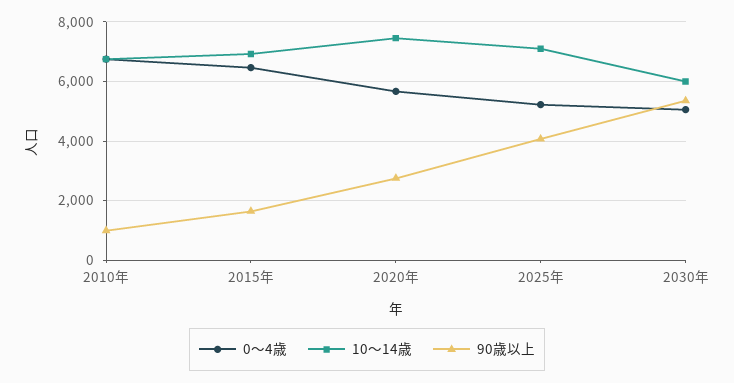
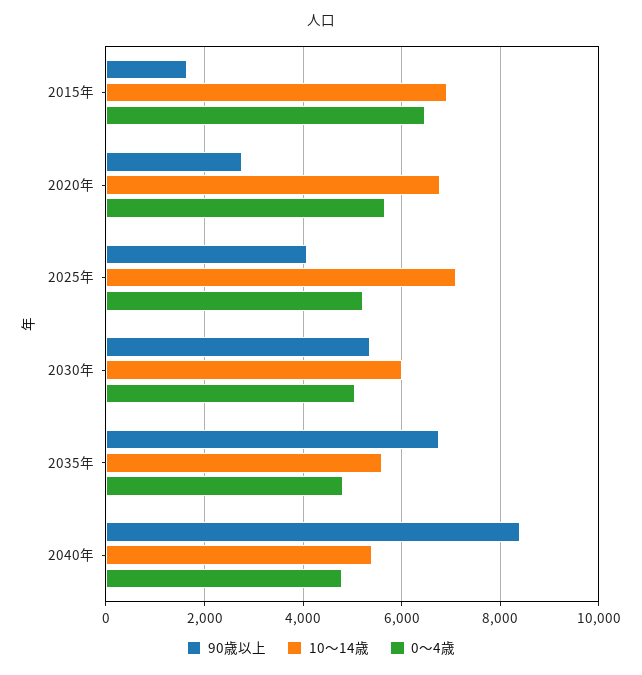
0～4歳, 2010年: 6750 -> none
10～14歳, 2010年: 6750 -> none
90歳以上, 2010年: 1000 -> none
10～14歳, 2020年: 7500 -> 6800
90歳以上, 2035年: none -> 6800
10～14歳, 2035年: none -> 5600
0～4歳, 2035年: none -> 4800
90歳以上, 2040年: none -> 8400
10～14歳, 2040年: none -> 5400
0～4歳, 2040年: none -> 4800

